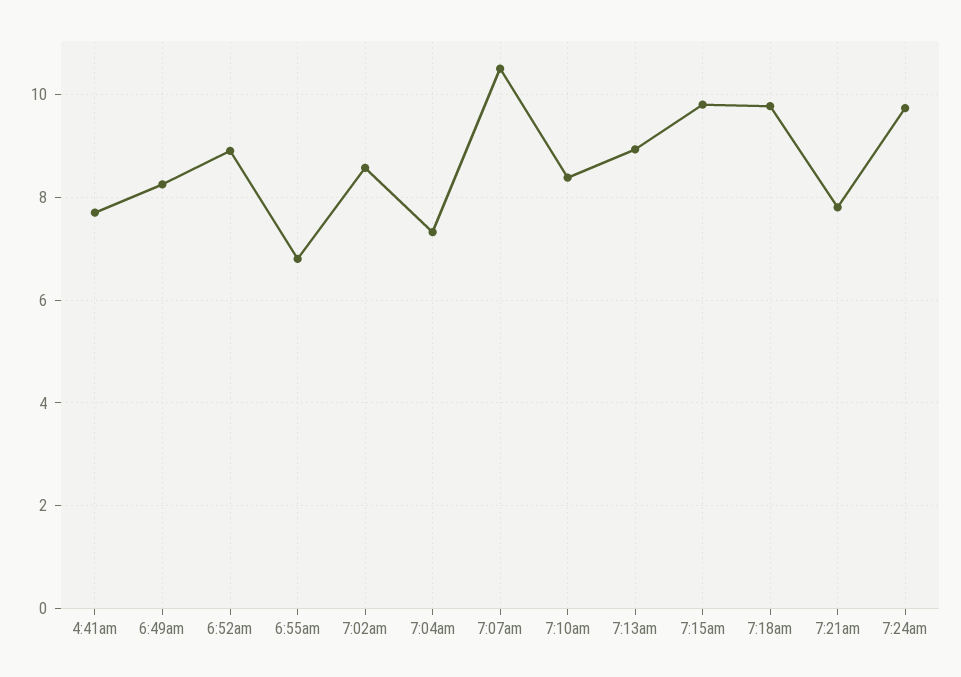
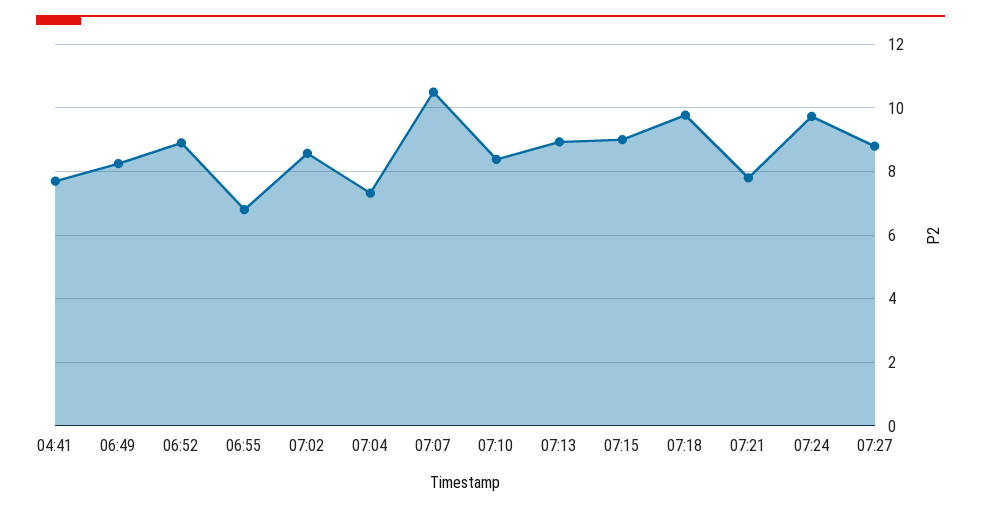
7:15am: 9.8 -> 9
07:27: none -> 8.8

